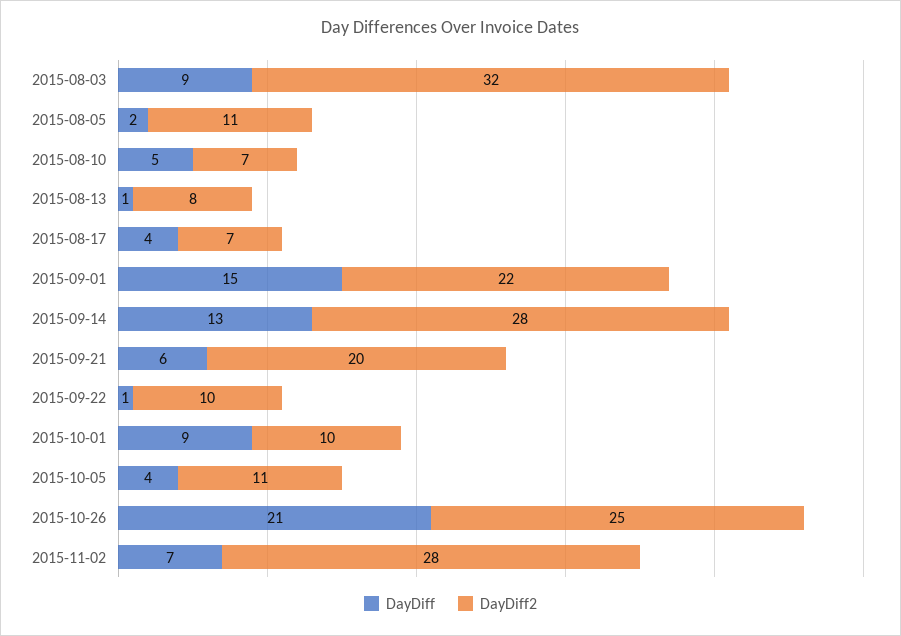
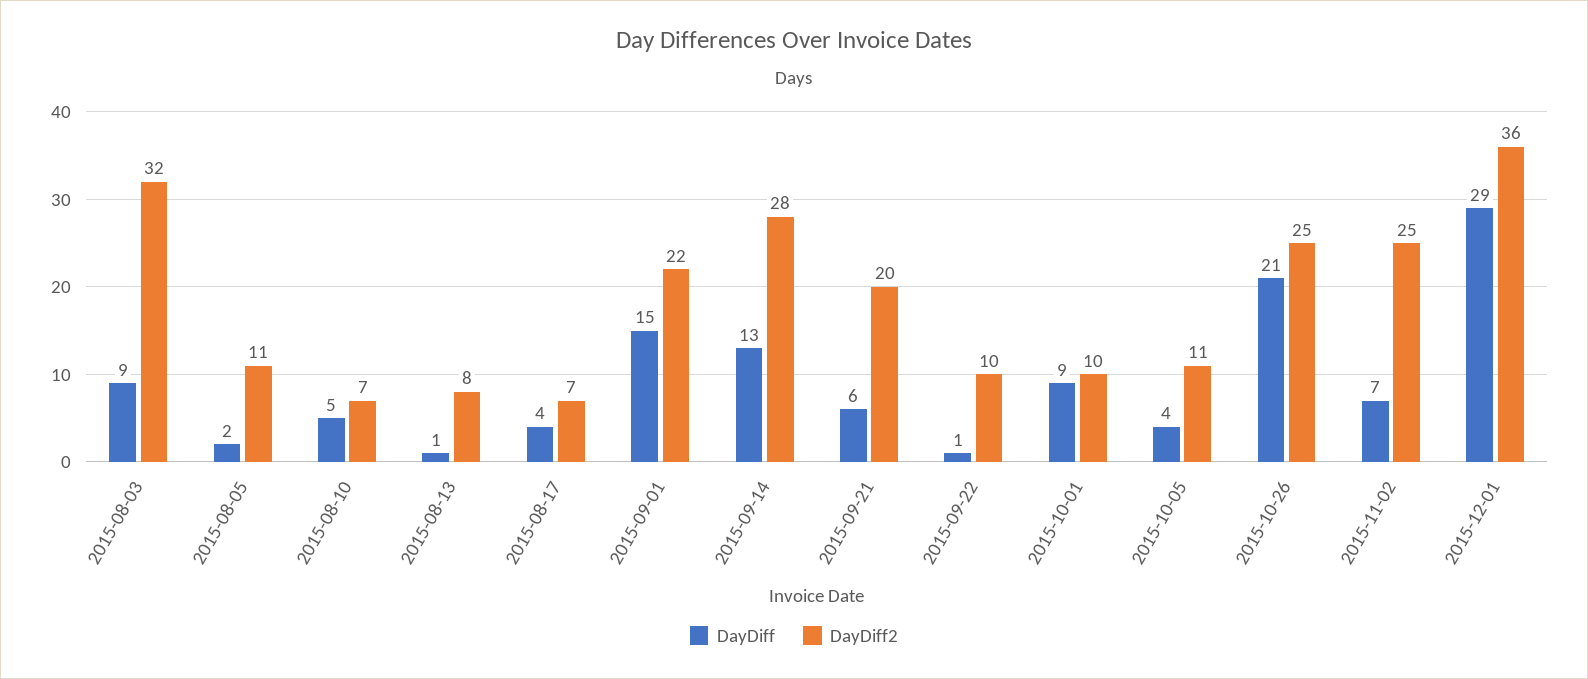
DayDiff2, 2015-11-02: 28 -> 25
DayDiff, 2015-12-01: none -> 29
DayDiff2, 2015-12-01: none -> 36

